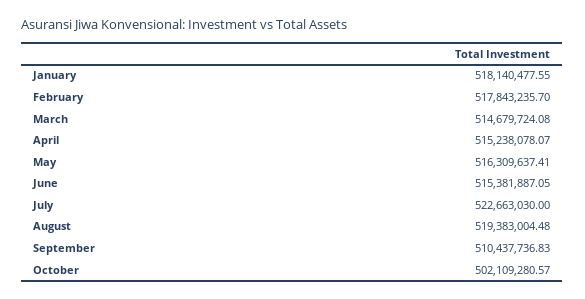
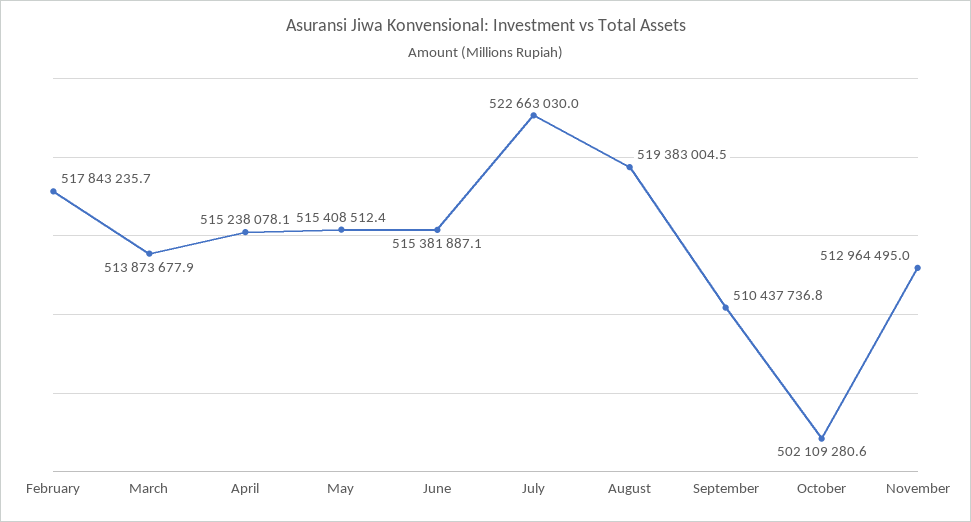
January: 518140477.55 -> none
March: 514679724.08 -> 513873677.9
May: 516309637.41 -> 515408512.4
November: none -> 512964495

